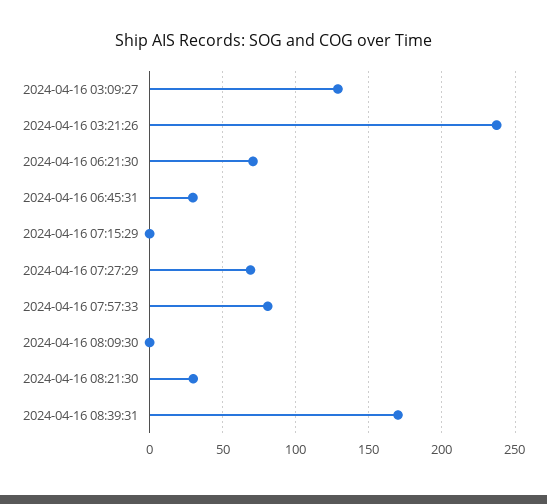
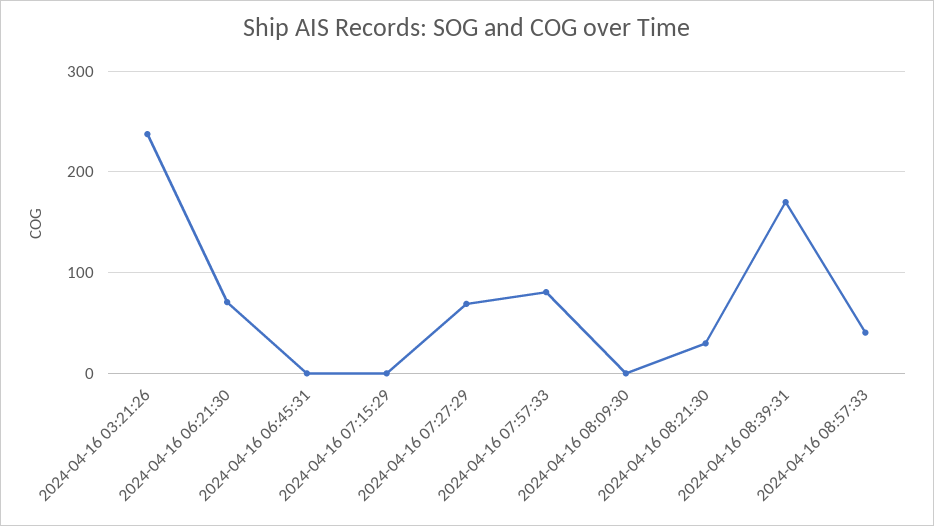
2024-04-16 03:09:27: 130 -> none
2024-04-16 06:45:31: 30 -> 0
2024-04-16 08:57:33: none -> 40

